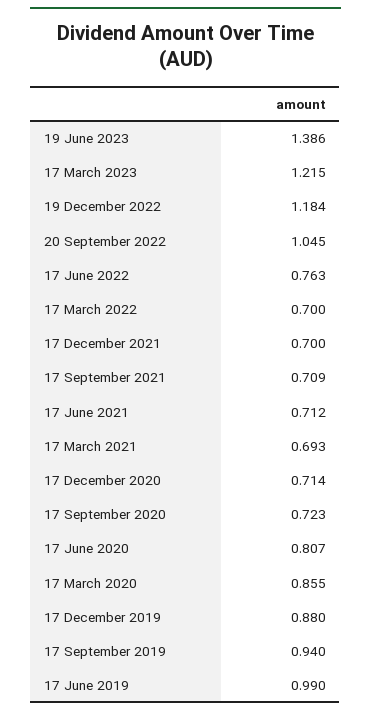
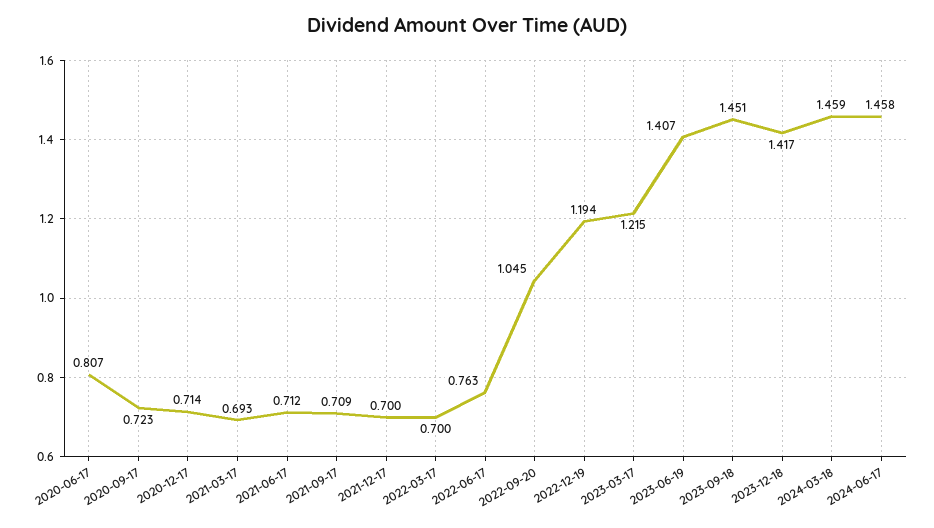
19 June 2023: 1.386 -> 1.407
19 December 2022: 1.184 -> 1.194
17 March 2020: 0.855 -> none
17 December 2019: 0.88 -> none
17 September 2019: 0.94 -> none
17 June 2019: 0.99 -> none
2023-09-18: none -> 1.451
2023-12-18: none -> 1.417
2024-03-18: none -> 1.459
2024-06-17: none -> 1.458

